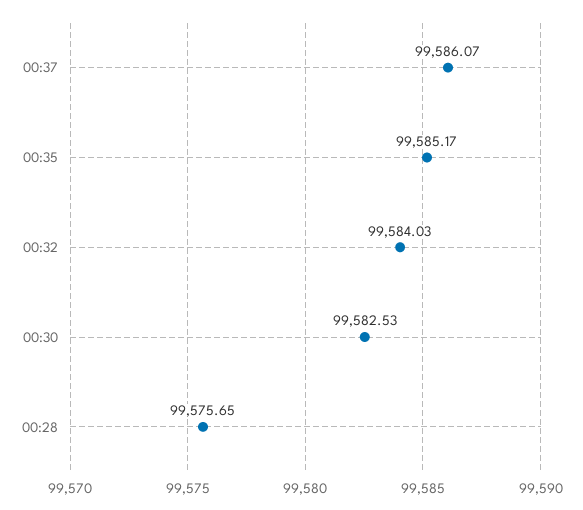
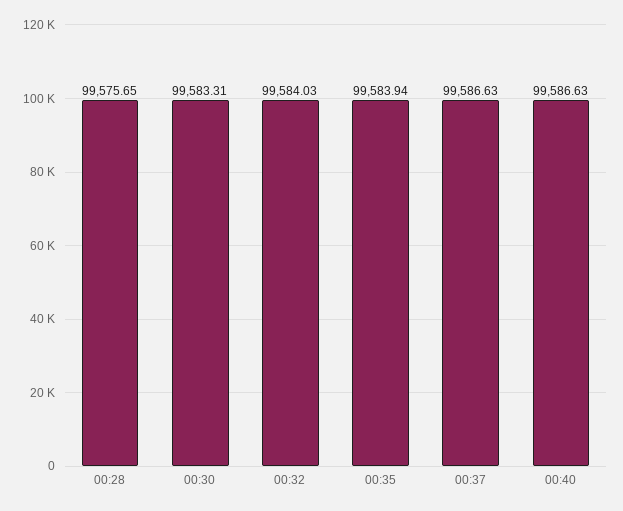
00:37: 99586.07 -> 99586.63
00:35: 99585.17 -> 99583.94
00:30: 99582.53 -> 99583.31
00:40: none -> 99586.63

